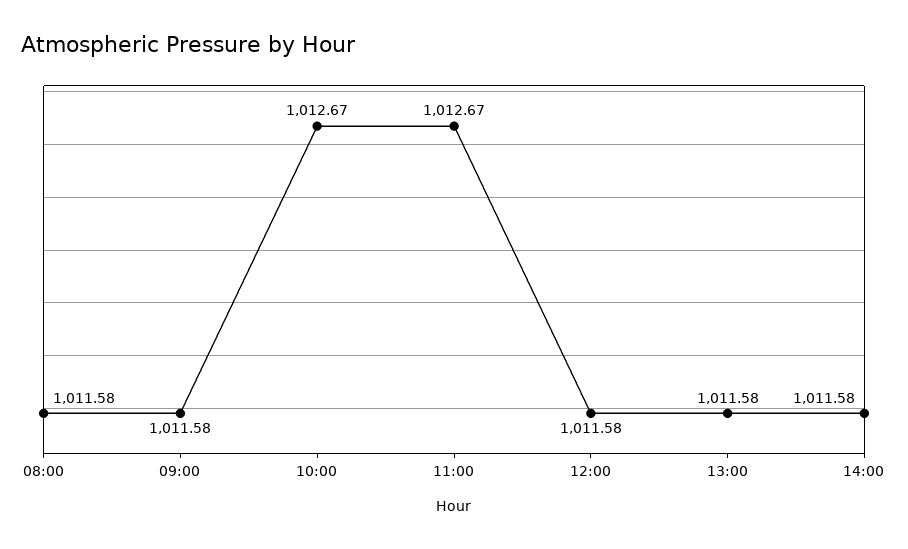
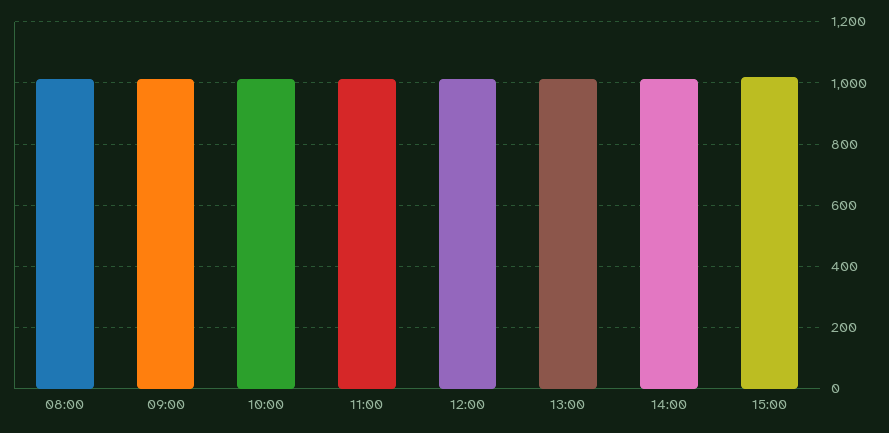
15:00: none -> 1020

